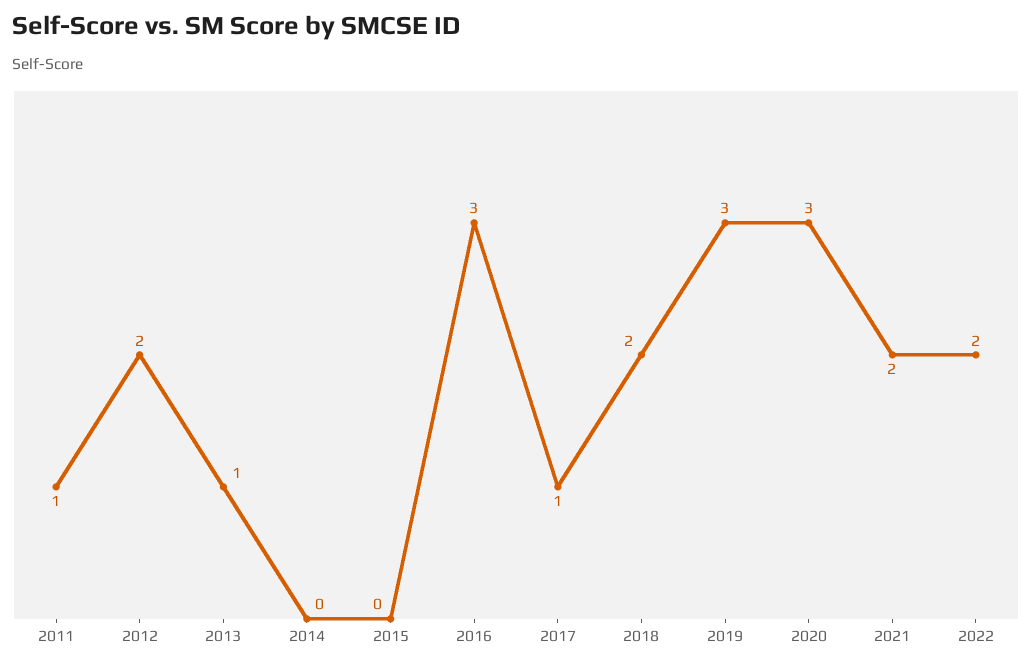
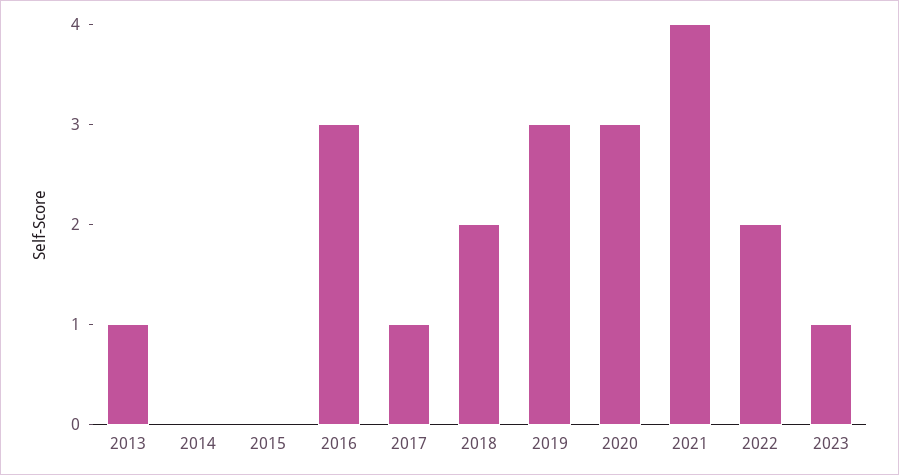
2011: 1 -> none
2012: 2 -> none
2021: 2 -> 4
2023: none -> 1

